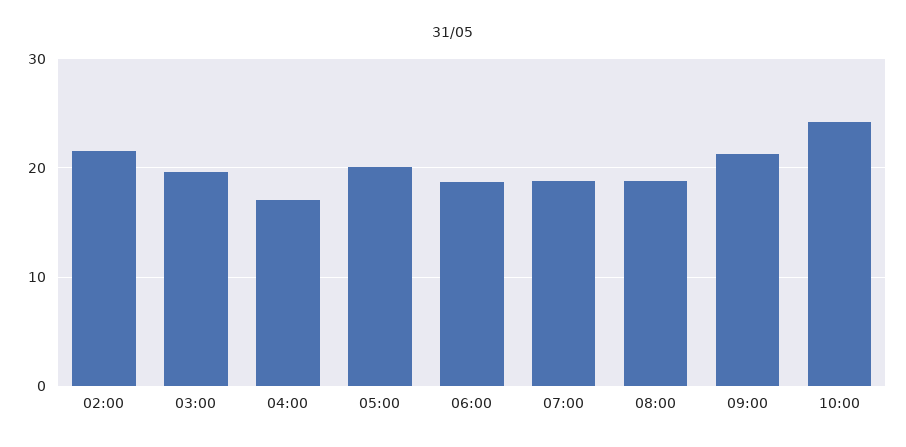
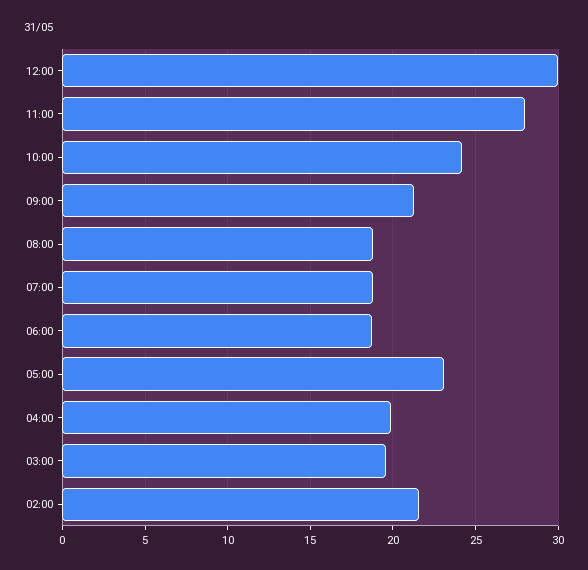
04:00: 17 -> 20
05:00: 20 -> 23
12:00: none -> 30
11:00: none -> 28

